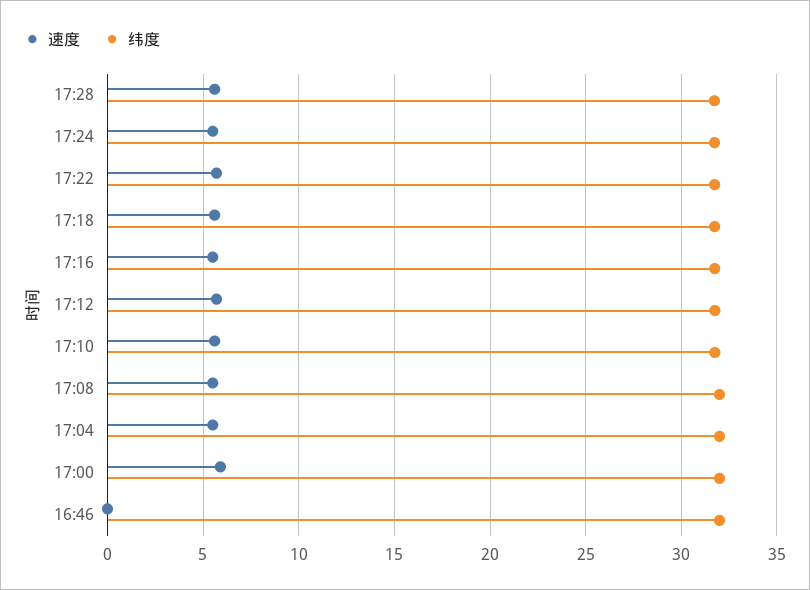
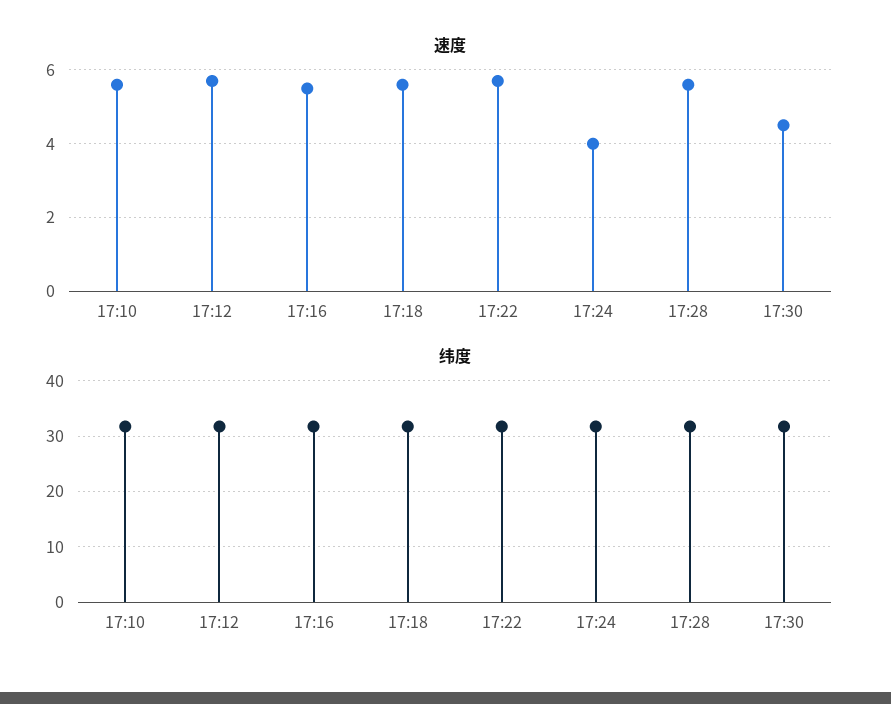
速度, 17:24: 5.5 -> 4
速度, 17:08: 5.5 -> none
纬度, 17:08: 32 -> none
速度, 17:04: 5.5 -> none
纬度, 17:04: 32 -> none
速度, 17:00: 6 -> none
纬度, 17:00: 32 -> none
速度, 16:46: 0 -> none
纬度, 16:46: 32 -> none
速度, 17:30: none -> 4.5
纬度, 17:30: none -> 32

